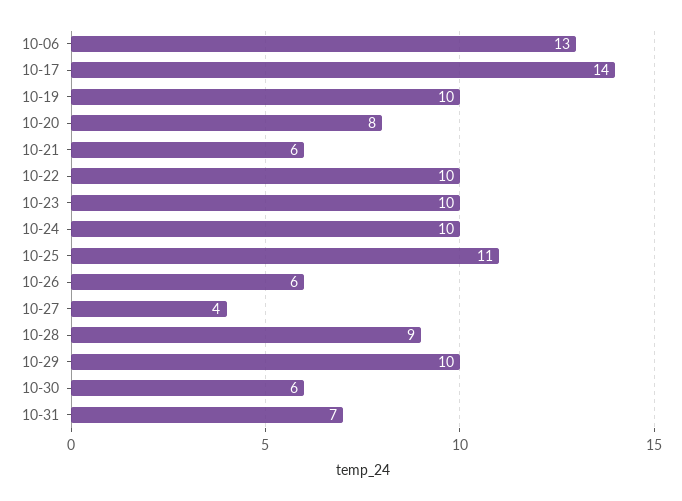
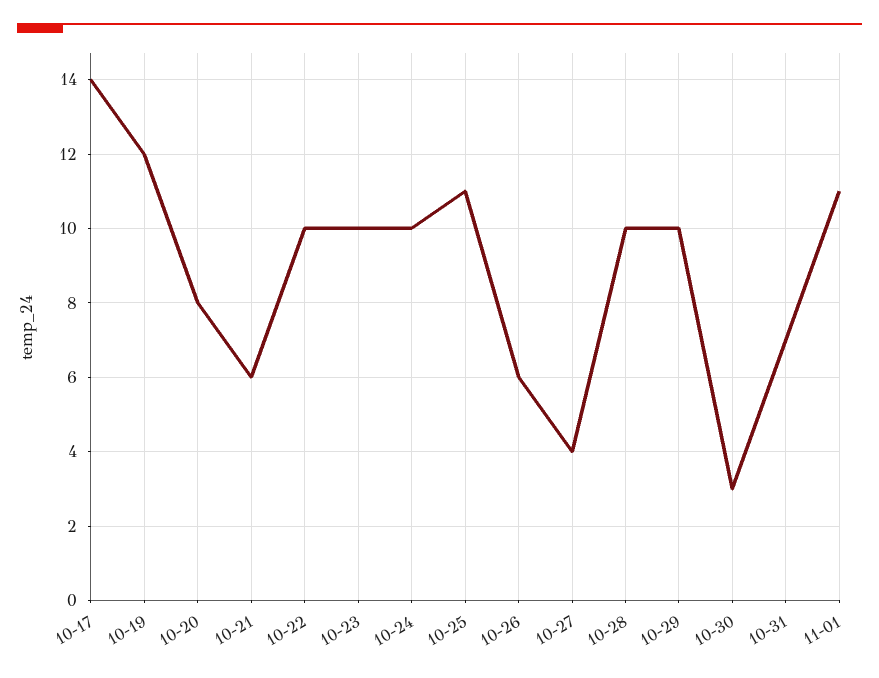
10-06: 13 -> none
10-19: 10 -> 12
10-28: 9 -> 10
10-30: 6 -> 3
11-01: none -> 11

